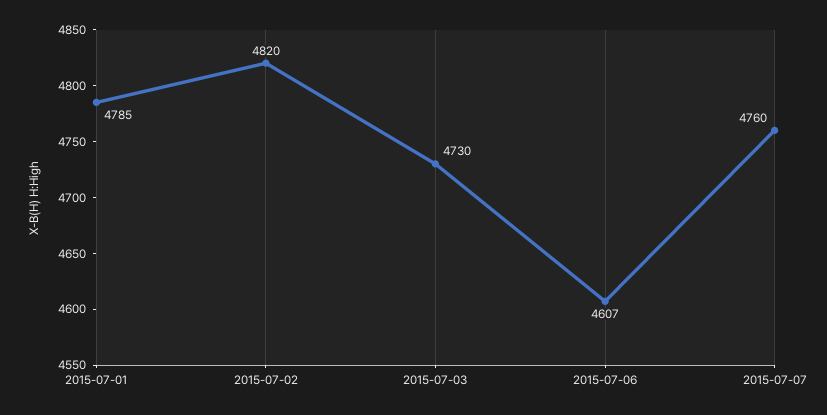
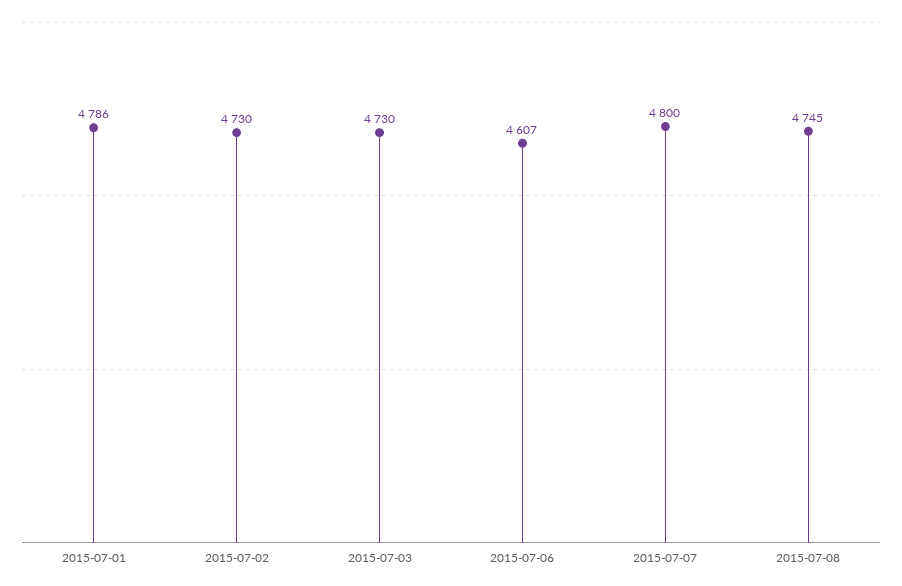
2015-07-01: 4785 -> 4786
2015-07-02: 4820 -> 4730
2015-07-07: 4760 -> 4800
2015-07-08: none -> 4745

